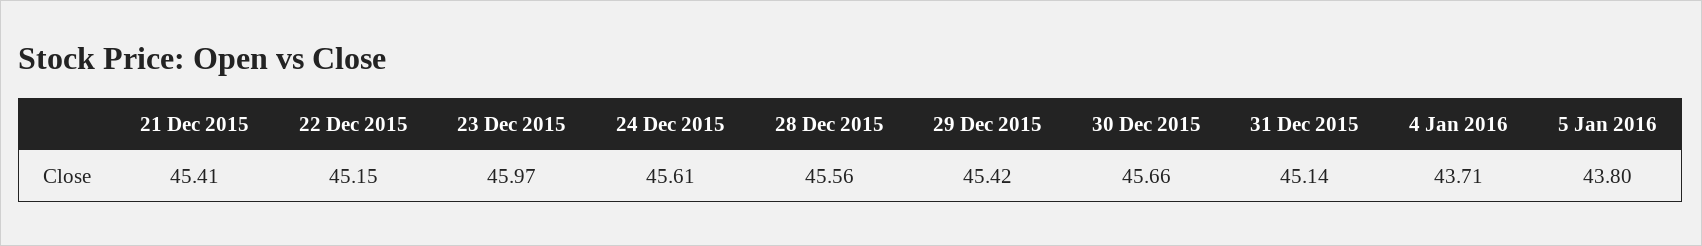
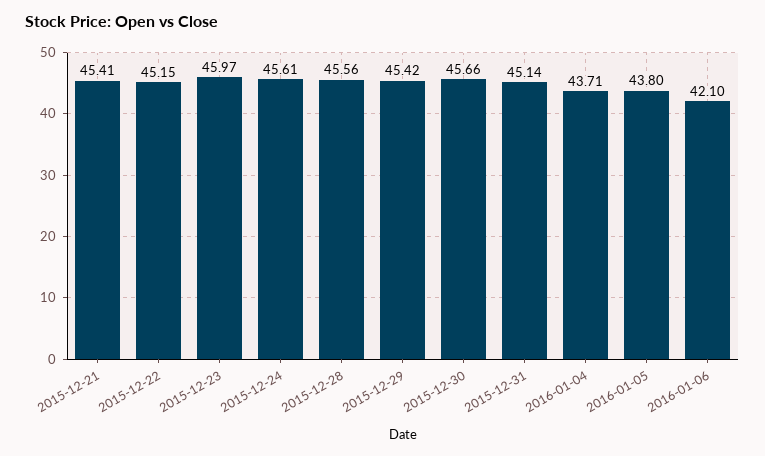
2016-01-06: none -> 42.1

